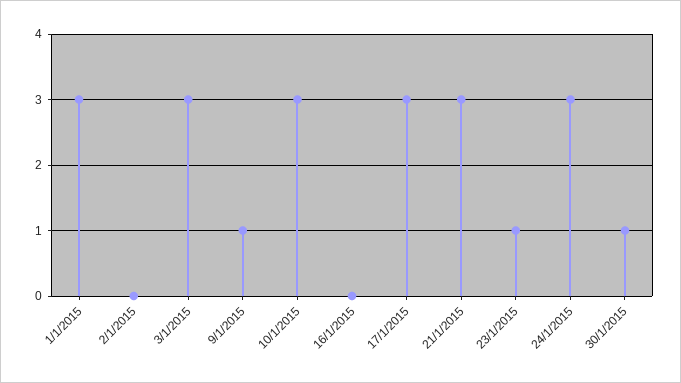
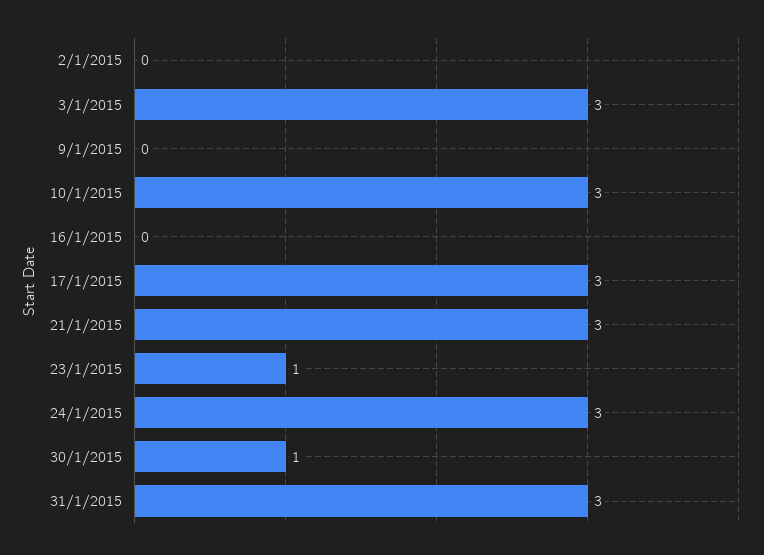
1/1/2015: 3 -> none
9/1/2015: 1 -> 0
31/1/2015: none -> 3

